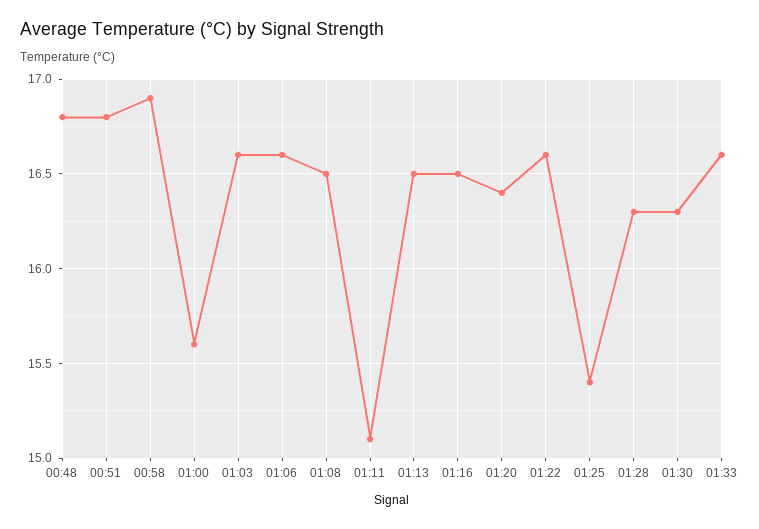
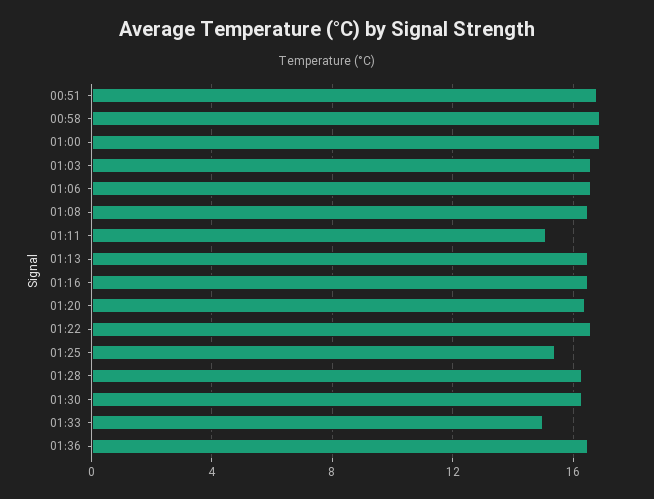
00:48: 16.8 -> none
01:00: 15.6 -> 17
01:33: 16.6 -> 15
01:36: none -> 16.5

